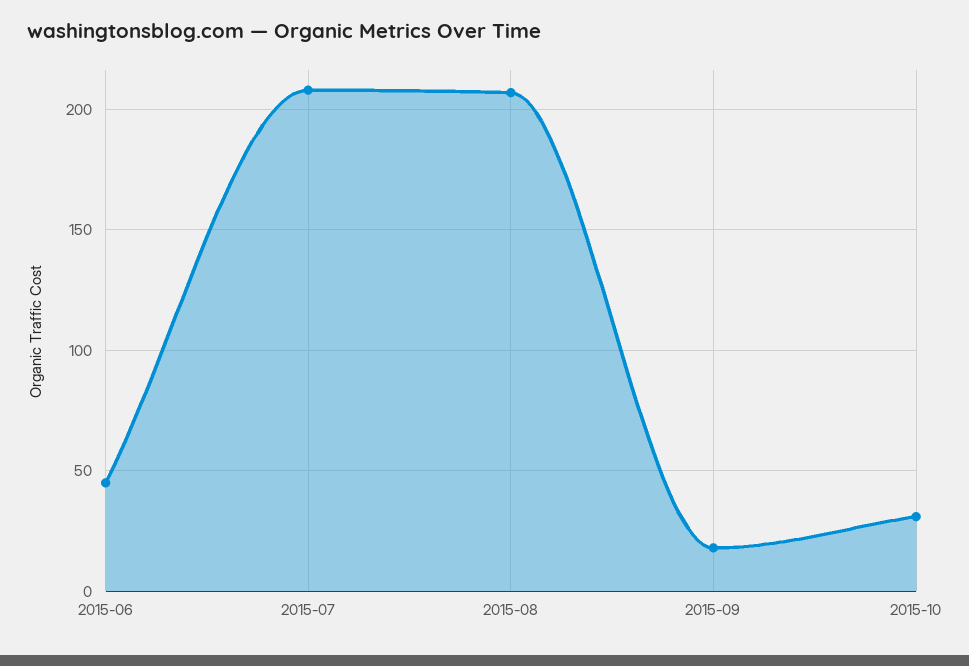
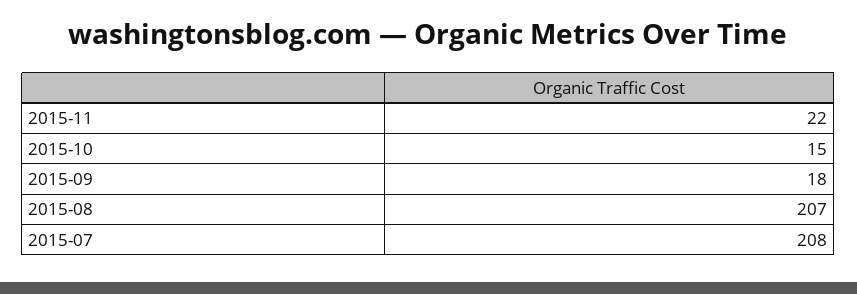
2015-06: 45 -> none
2015-10: 30 -> 15
2015-11: none -> 22

